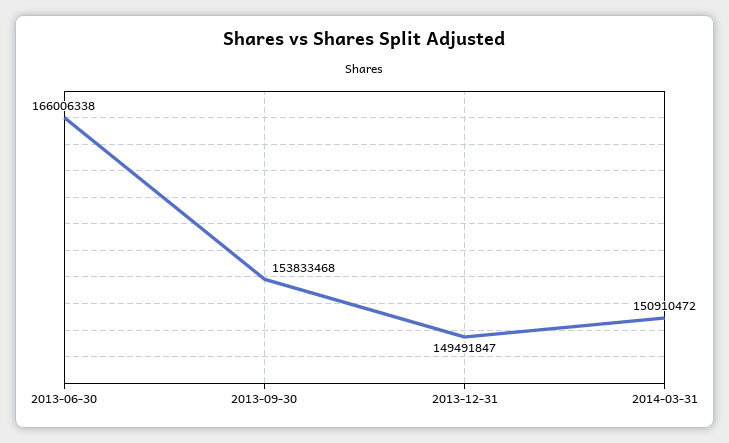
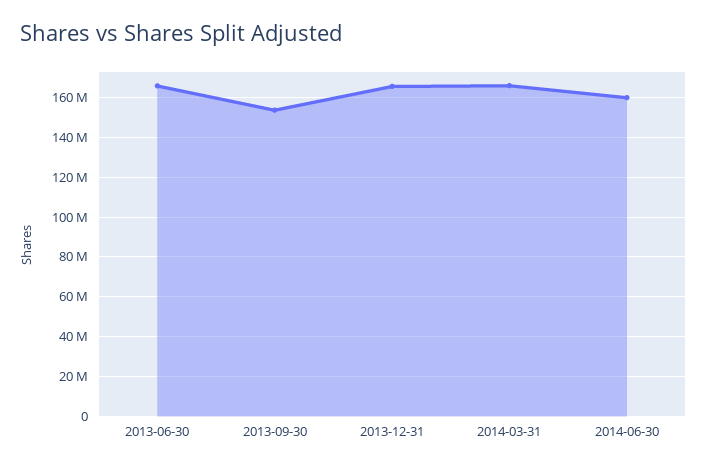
2013-12-31: 149491847 -> 165000000
2014-03-31: 150910472 -> 165000000
2014-06-30: none -> 160000000

